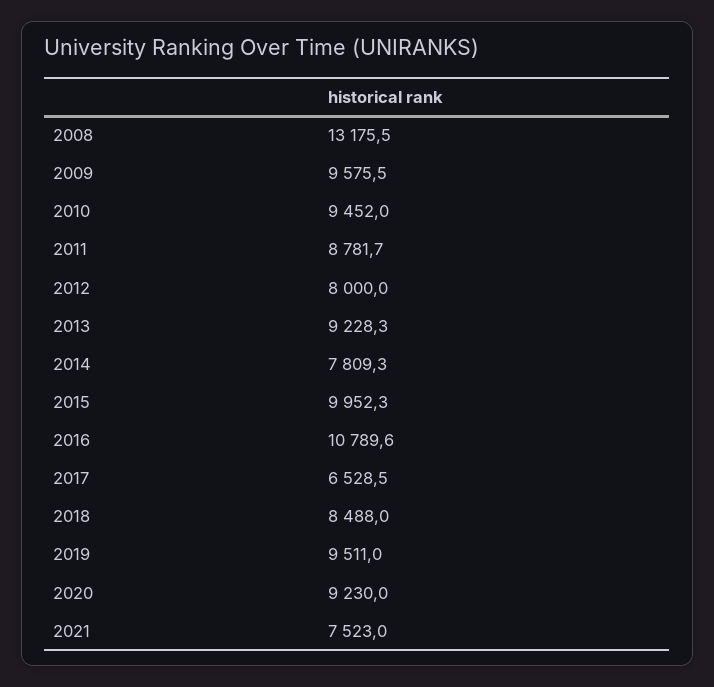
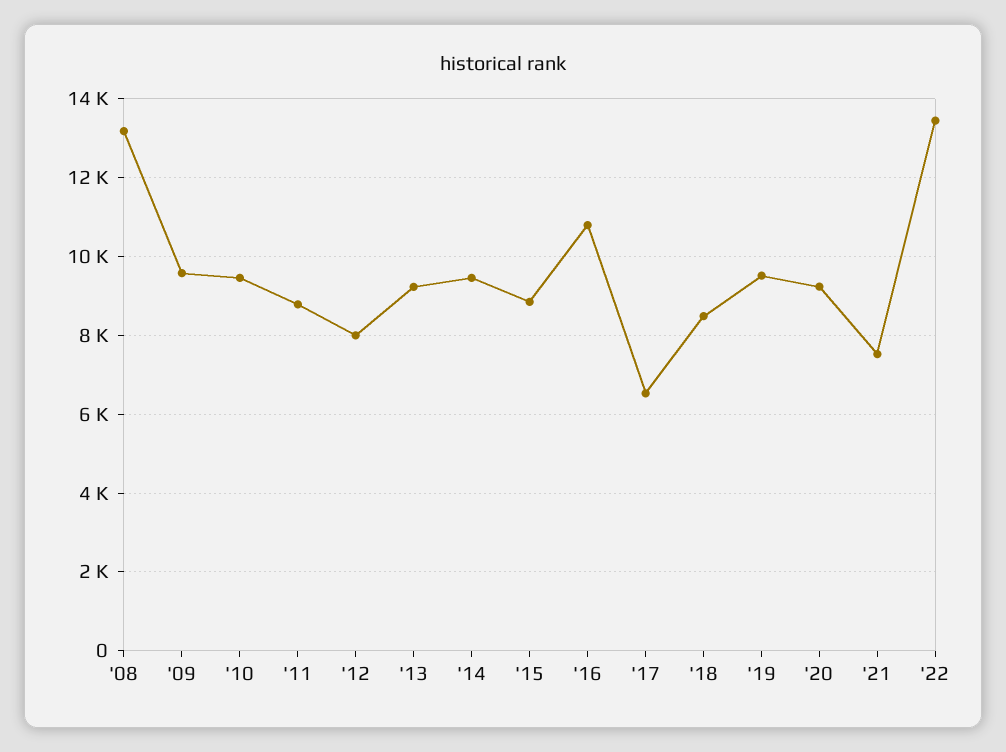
2014: 7809.3 -> 9400
2015: 9952.3 -> 8800
'22: none -> 13400

